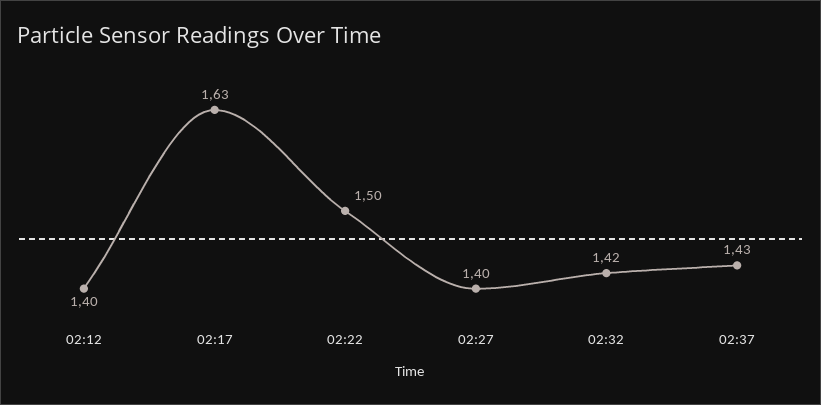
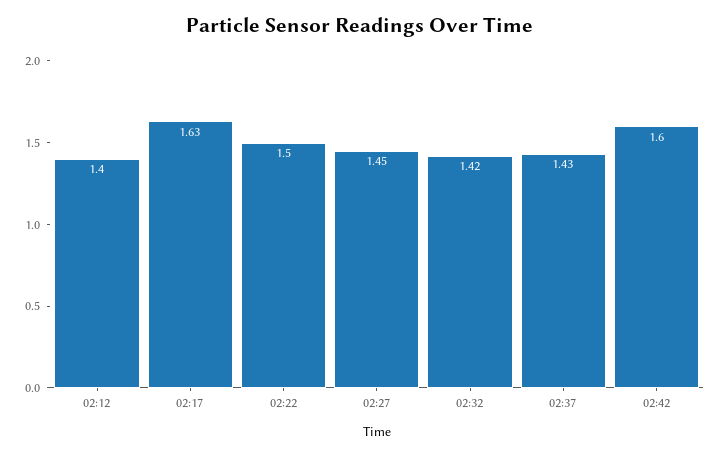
02:27: 1.4 -> 1.45
02:42: none -> 1.6

